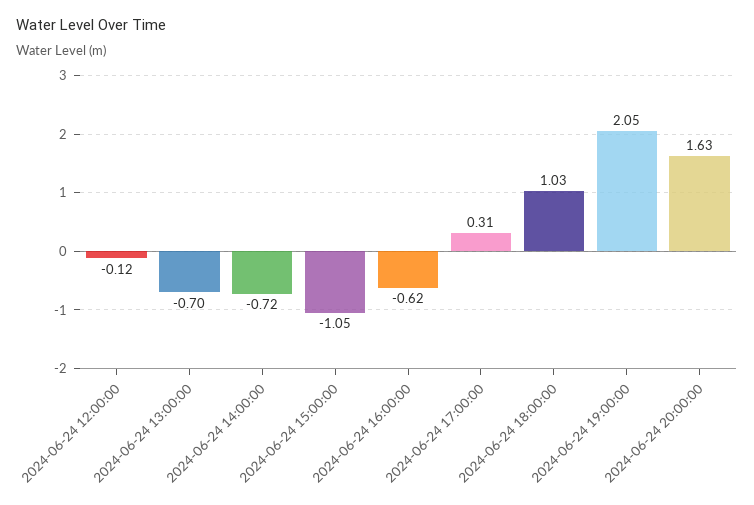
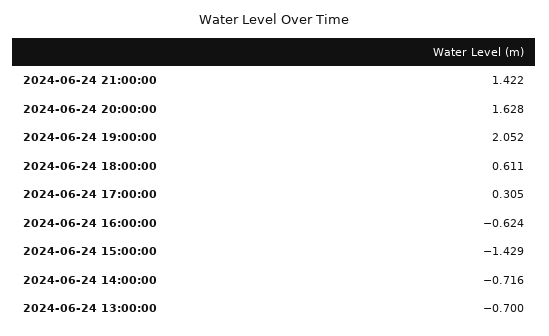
2024-06-24 12:00:00: -0.12 -> none
2024-06-24 15:00:00: -1.05 -> -1.429
2024-06-24 18:00:00: 1.03 -> 0.611
2024-06-24 21:00:00: none -> 1.422

